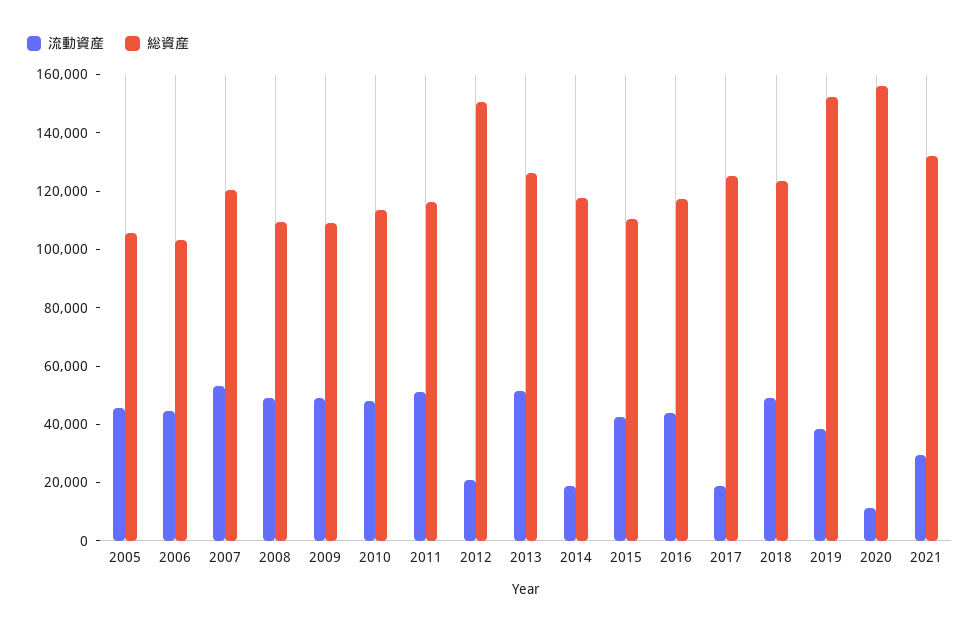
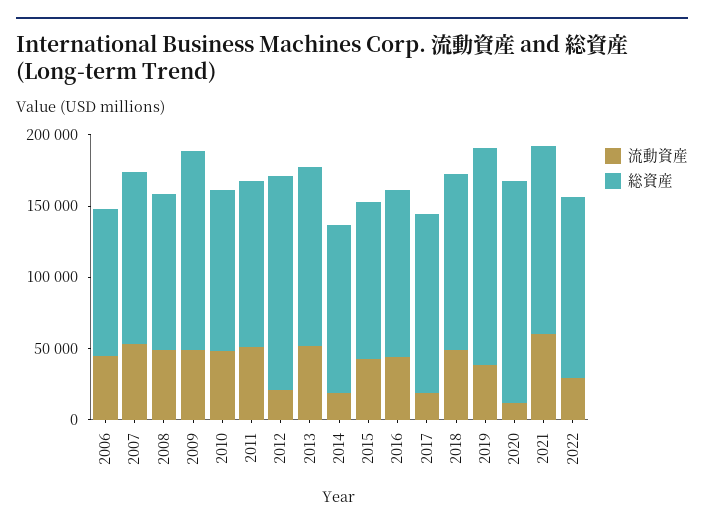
流動資産, 2005: 45000 -> none
総資産, 2005: 105000 -> none
総資産, 2009: 110000 -> 140000
流動資産, 2021: 30000 -> 60000
流動資産, 2022: none -> 30000
総資産, 2022: none -> 130000

